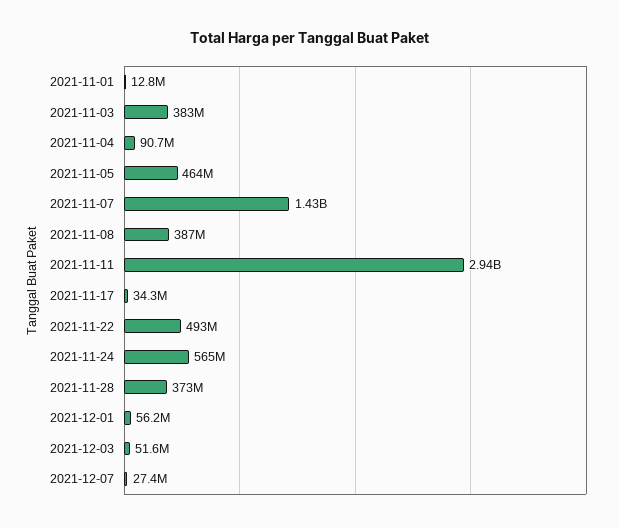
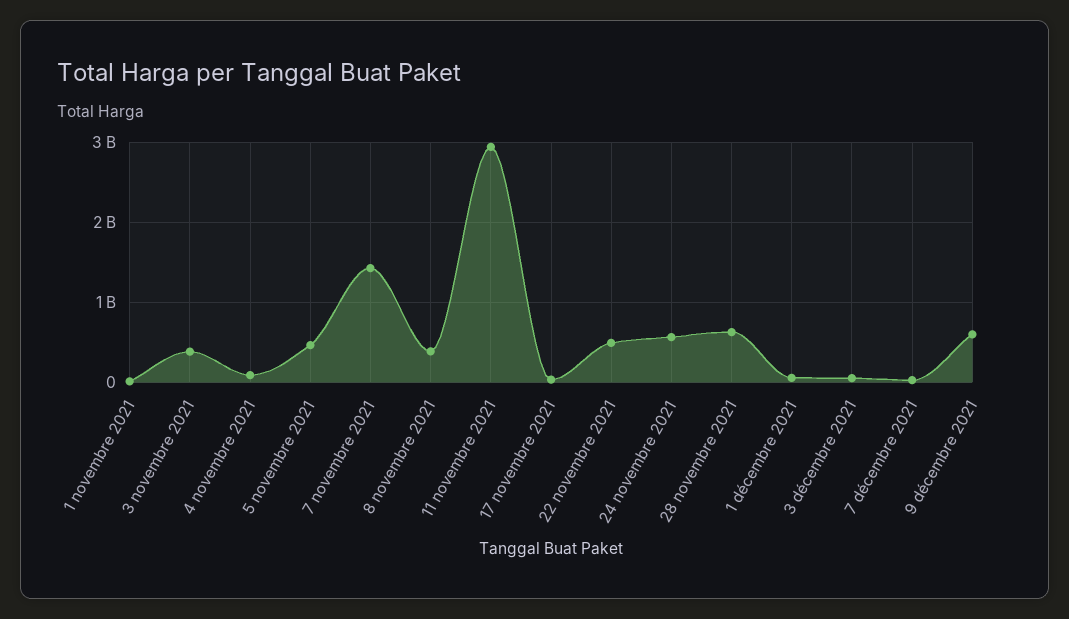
2021-11-28: 373000000 -> 600000000
9 décembre 2021: none -> 600000000

